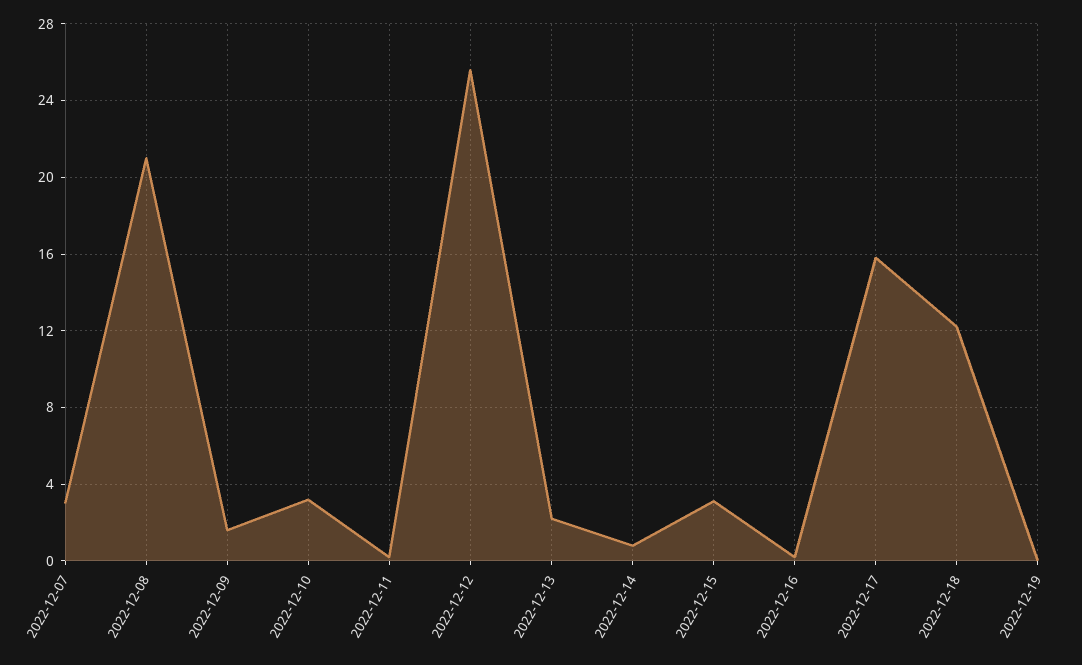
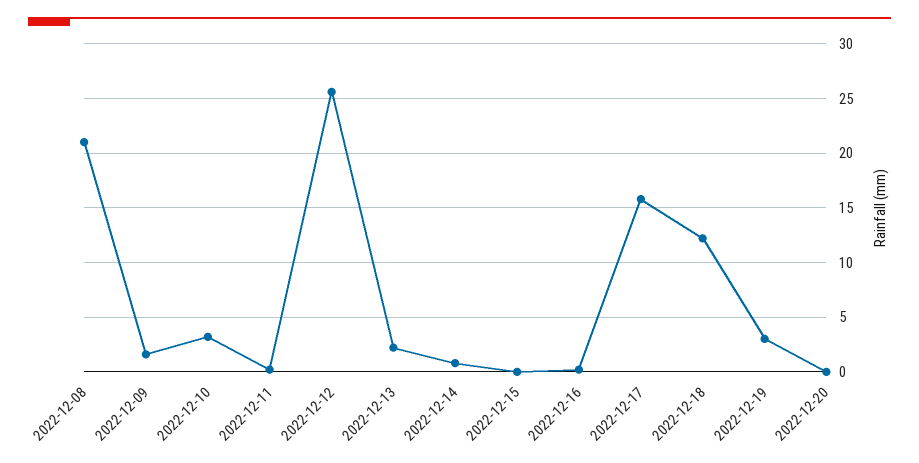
2022-12-07: 3 -> none
2022-12-15: 3 -> 0
2022-12-19: 0 -> 3
2022-12-20: none -> 0

